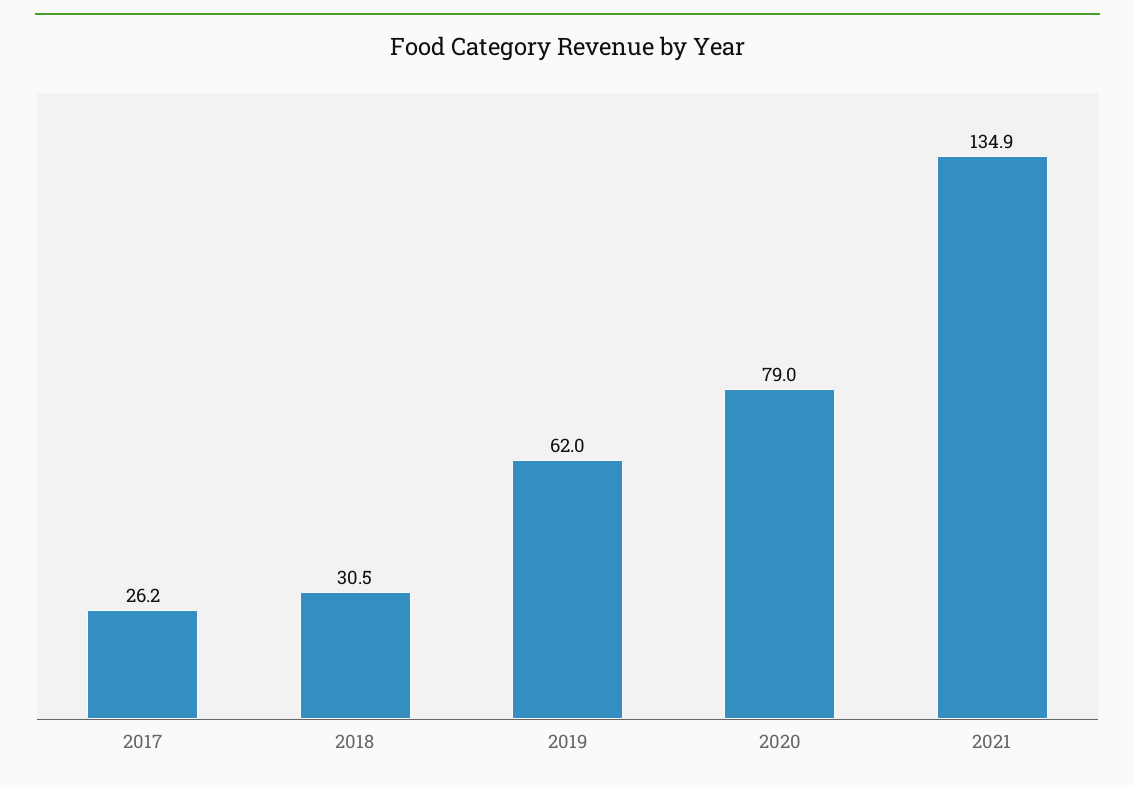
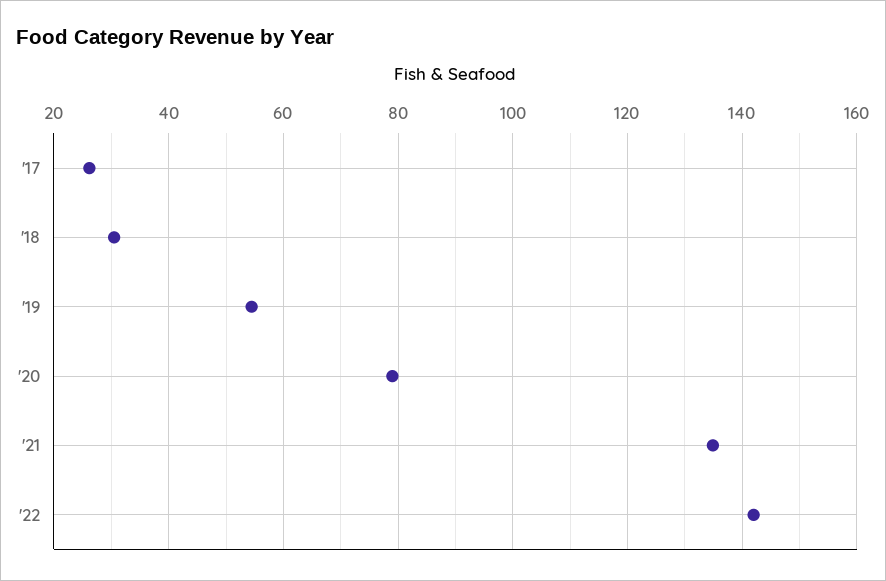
2019: 62 -> 54
'22: none -> 142

